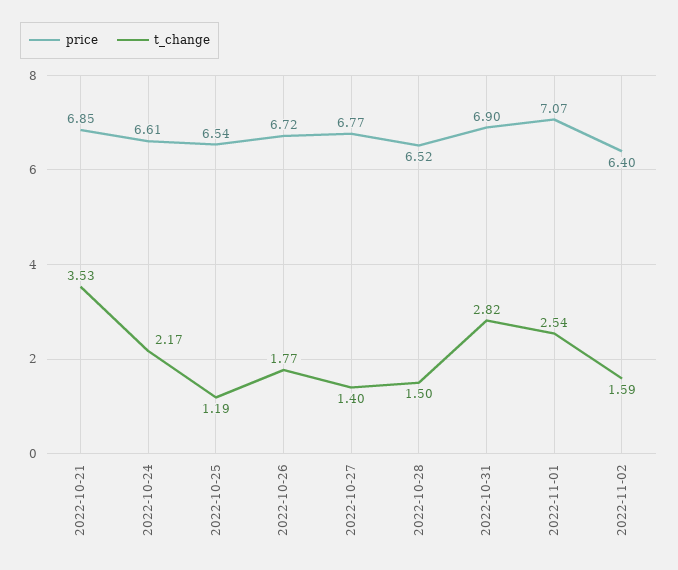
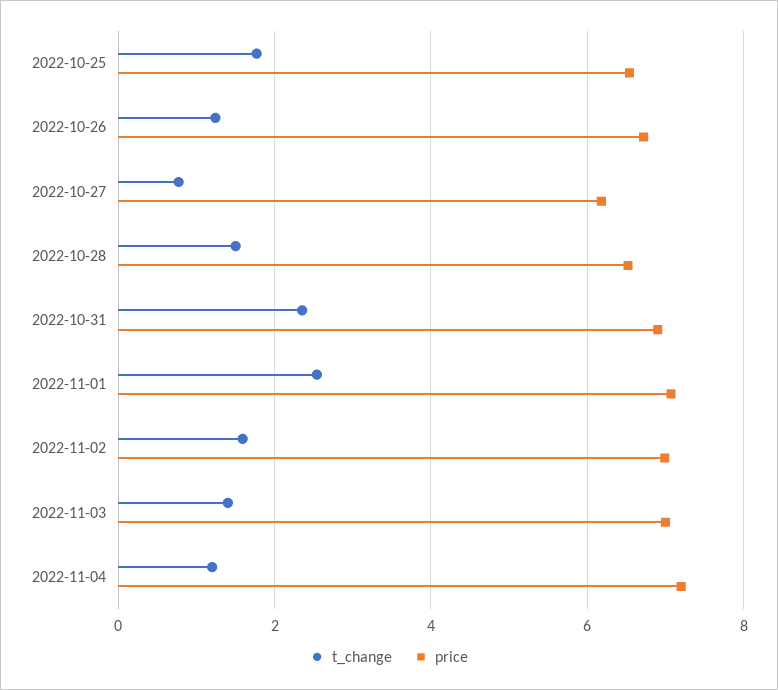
price, 2022-10-21: 6.85 -> none
t_change, 2022-10-21: 3.53 -> none
price, 2022-10-24: 6.61 -> none
t_change, 2022-10-24: 2.17 -> none
t_change, 2022-10-25: 1.19 -> 1.8
t_change, 2022-10-26: 1.77 -> 1.2
price, 2022-10-27: 6.77 -> 6.2
t_change, 2022-10-27: 1.4 -> 0.8
t_change, 2022-10-31: 2.82 -> 2.4
price, 2022-11-02: 6.4 -> 7
t_change, 2022-11-03: none -> 1.4
price, 2022-11-03: none -> 7
t_change, 2022-11-04: none -> 1.2
price, 2022-11-04: none -> 7.2

